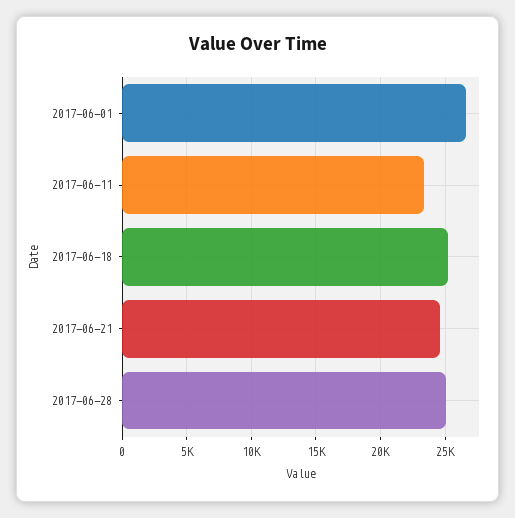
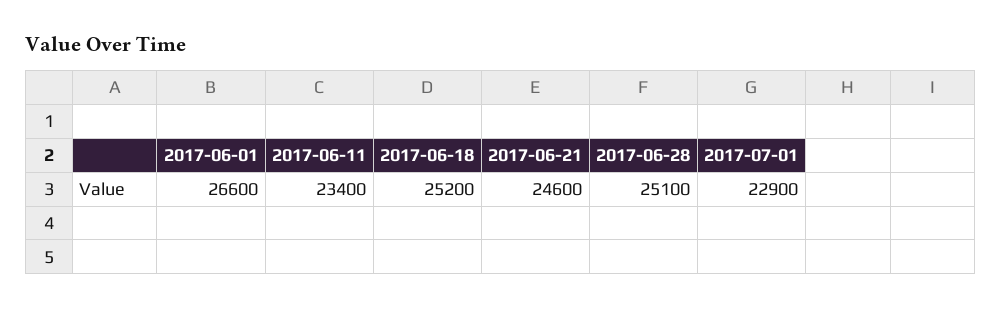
2017-07-01: none -> 22900

